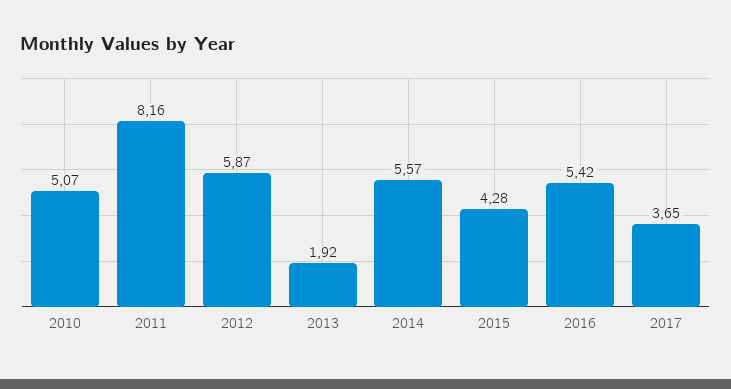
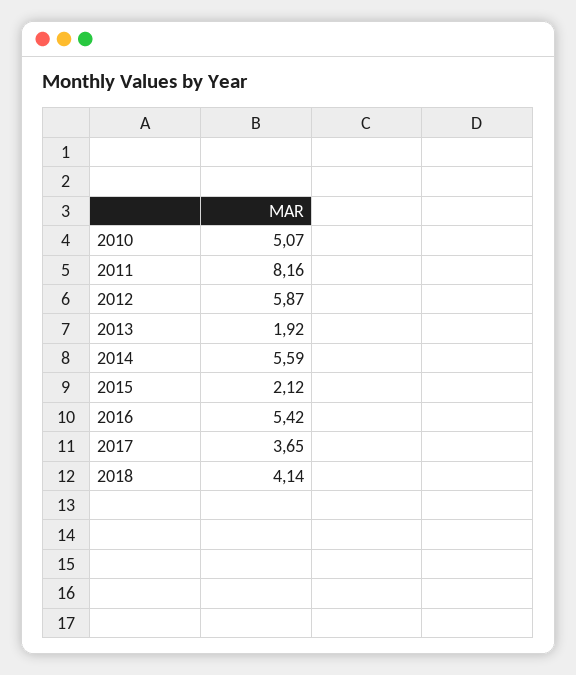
2014: 5.57 -> 5.59
2015: 4.28 -> 2.12
2018: none -> 4.14

